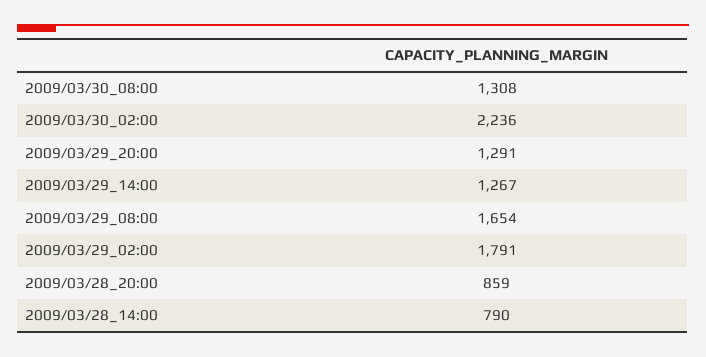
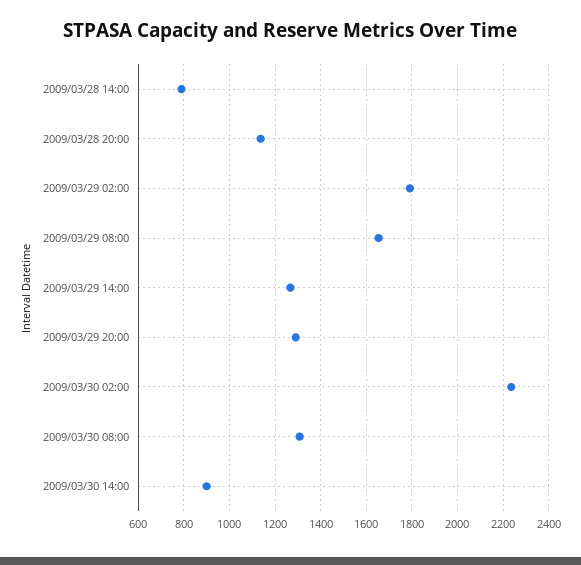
2009/03/28_20:00: 859 -> 1150
2009/03/30 14:00: none -> 900

